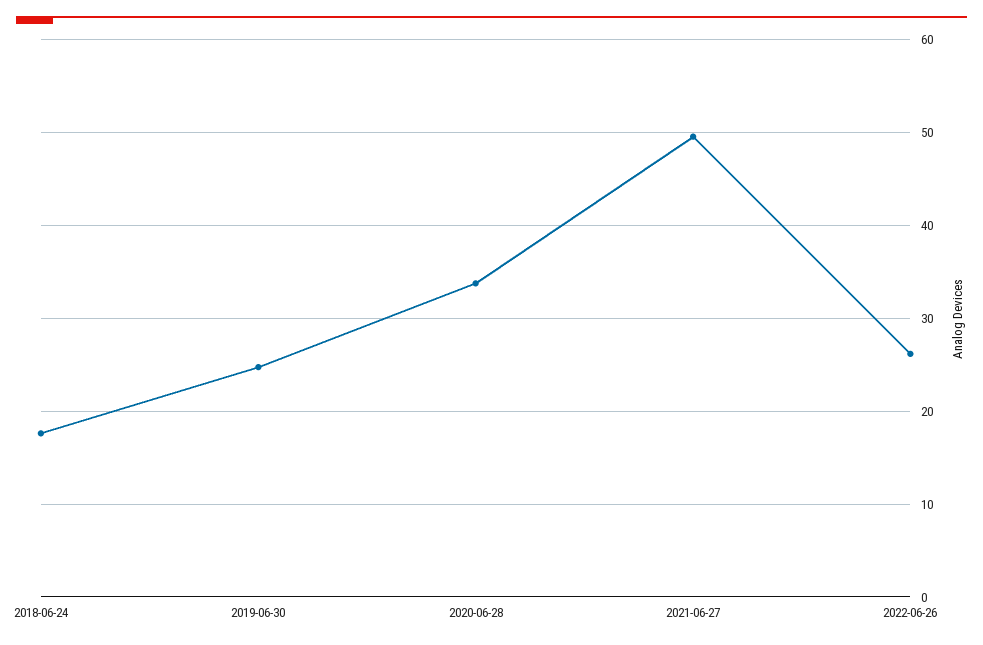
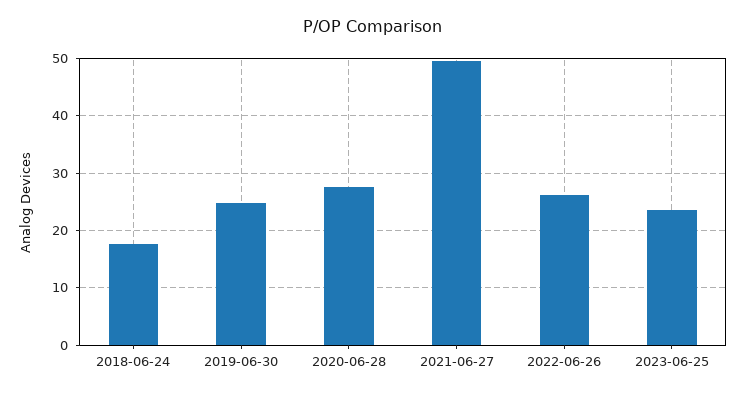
2020-06-28: 34 -> 28
2023-06-25: none -> 24

